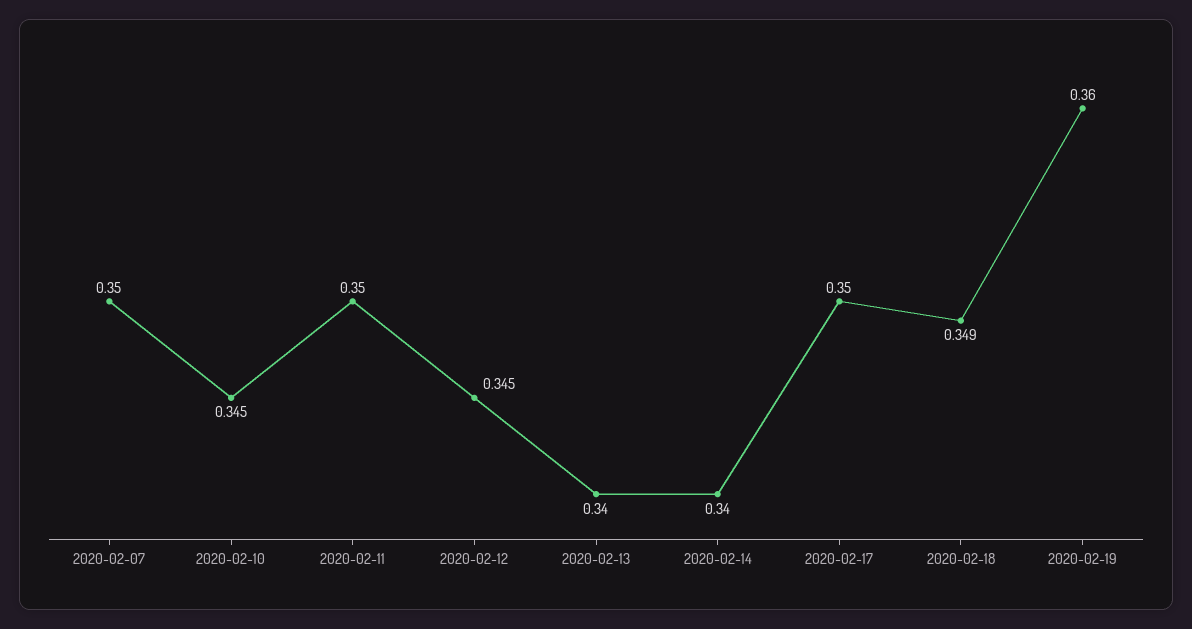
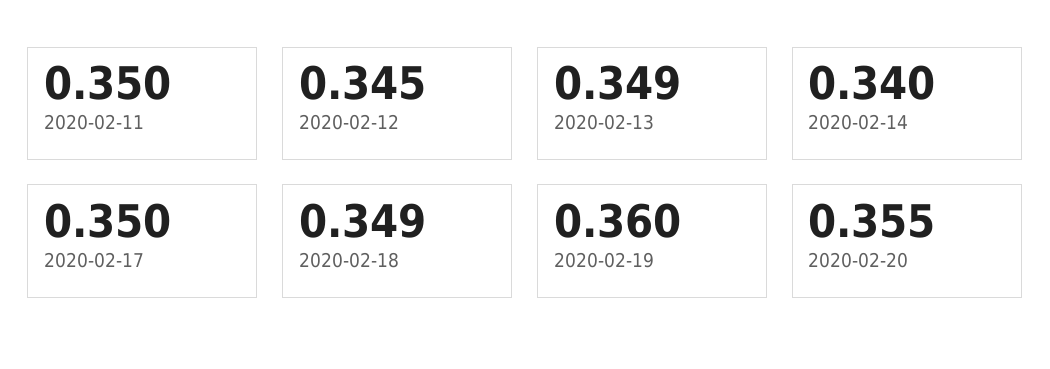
2020-02-07: 0.35 -> none
2020-02-10: 0.345 -> none
2020-02-13: 0.34 -> 0.349
2020-02-20: none -> 0.355

